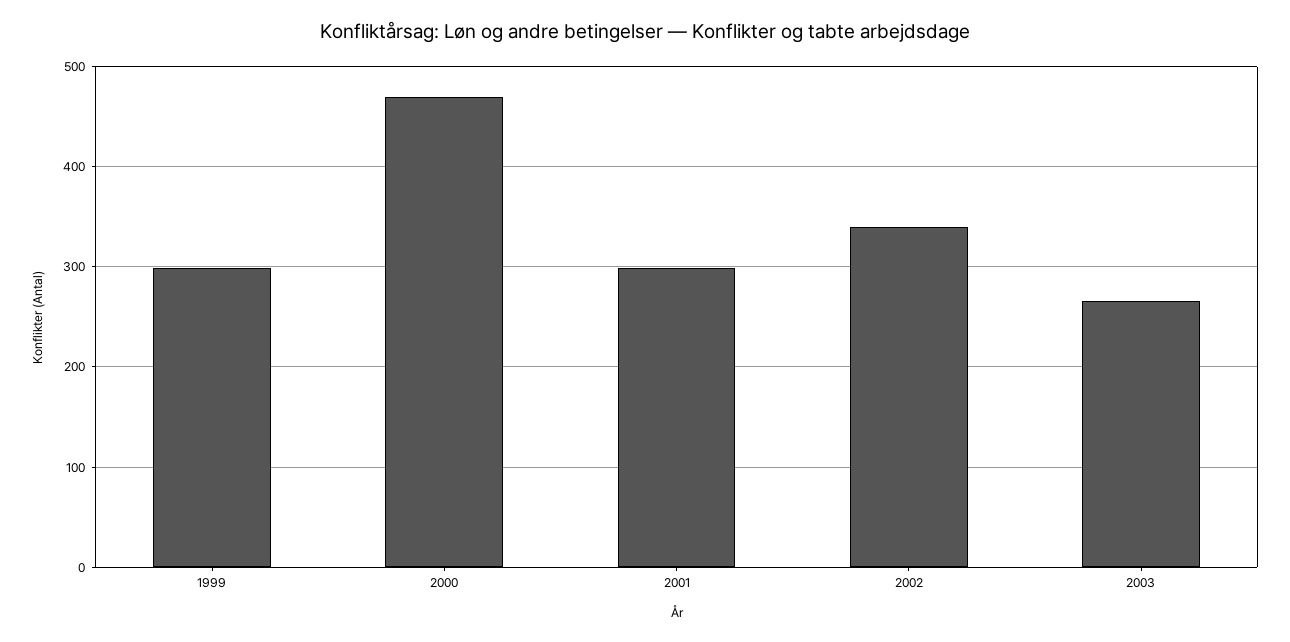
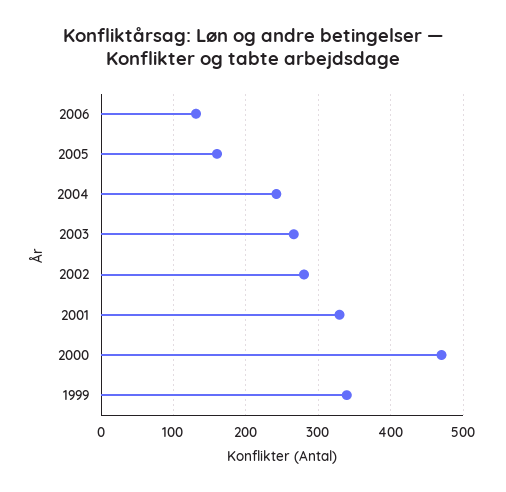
1999: 300 -> 340
2001: 300 -> 330
2002: 340 -> 280
2006: none -> 130
2005: none -> 160
2004: none -> 240

